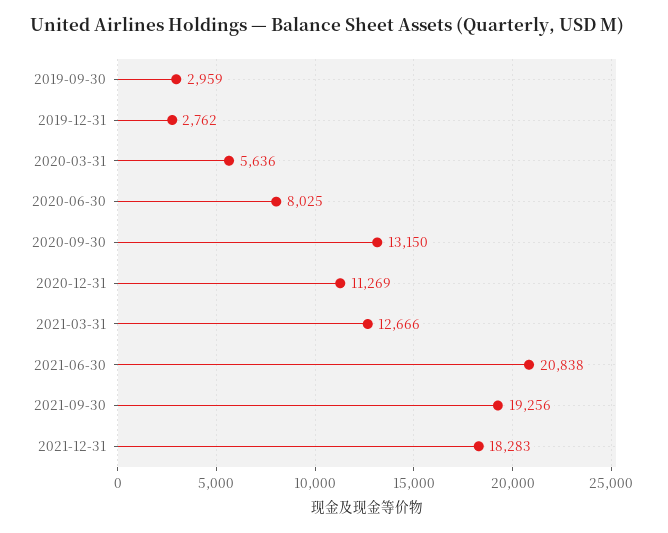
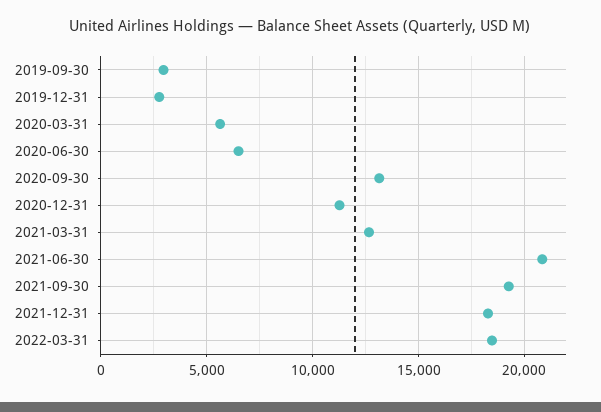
2020-06-30: 8025 -> 6500
2022-03-31: none -> 18500

